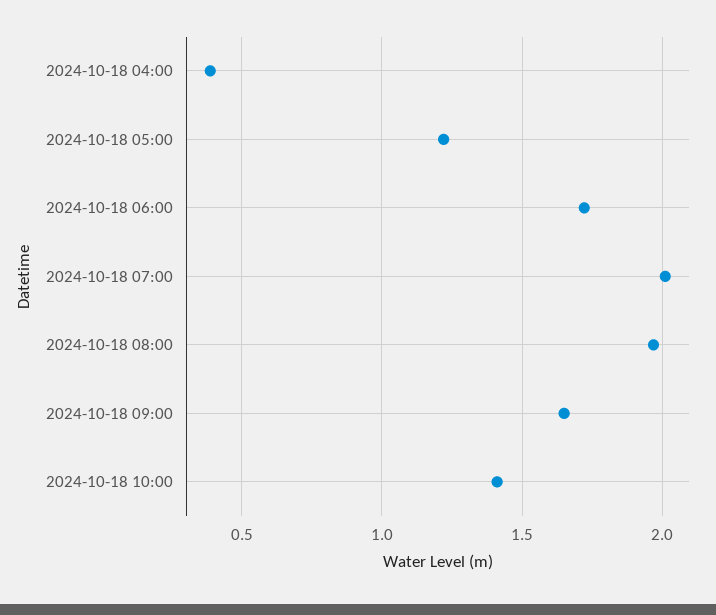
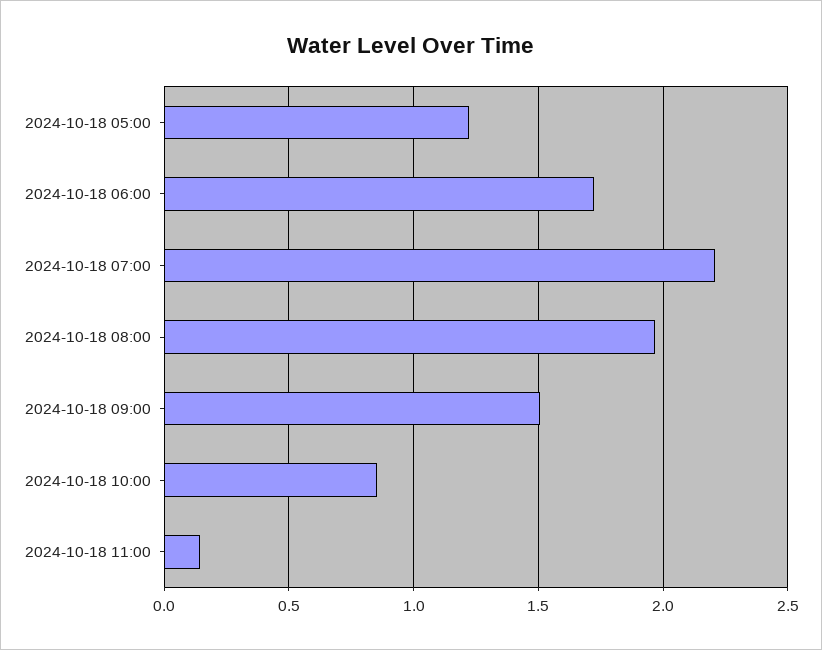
2024-10-18 04:00: 0.4 -> none
2024-10-18 07:00: 2 -> 2.2
2024-10-18 09:00: 1.65 -> 1.5
2024-10-18 10:00: 1.4 -> 0.85
2024-10-18 11:00: none -> 0.15

